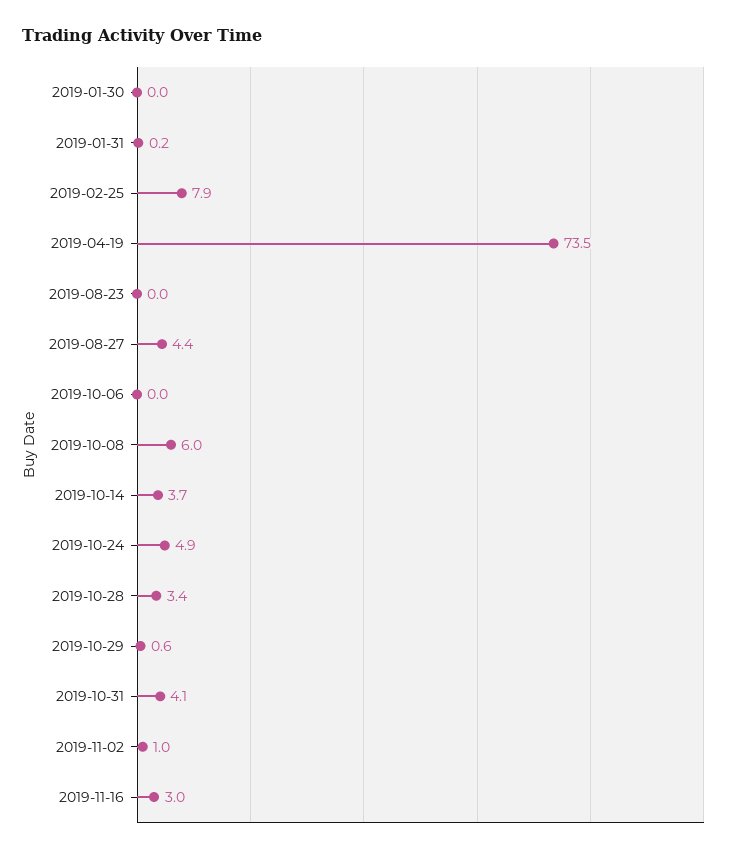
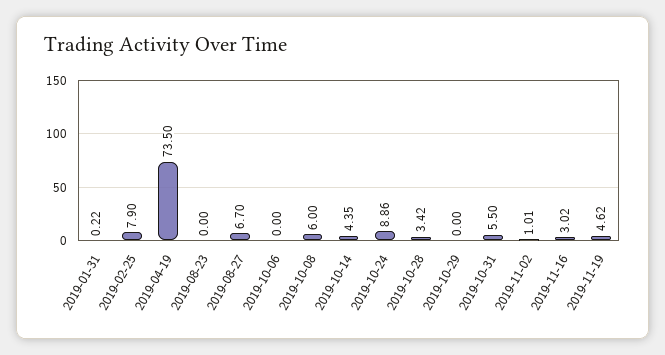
2019-01-30: 0 -> none
2019-08-27: 4.4 -> 6.7
2019-10-14: 3.7 -> 4.35
2019-10-24: 4.9 -> 8.86
2019-10-29: 0.6 -> 0
2019-10-31: 4.1 -> 5.5
2019-11-19: none -> 4.62

